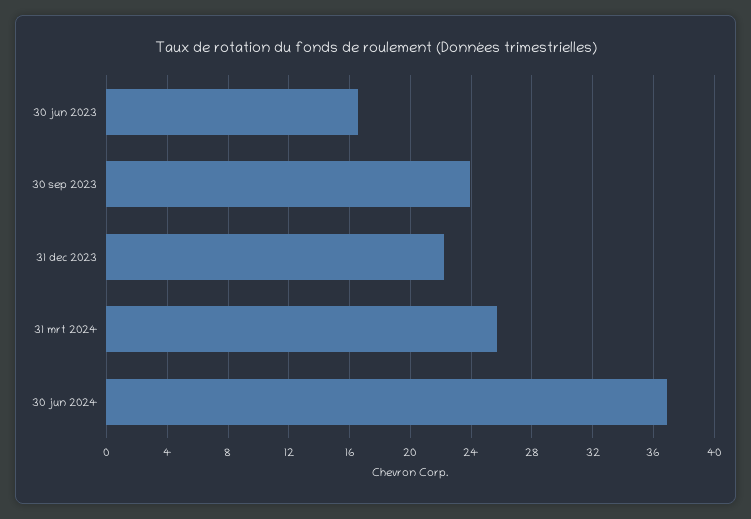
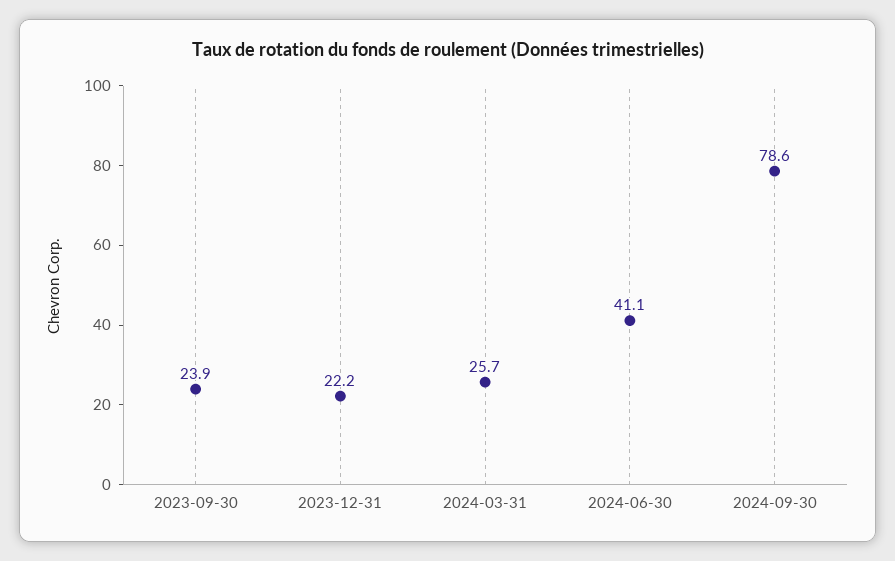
30 jun 2023: 16.5 -> none
30 jun 2024: 37 -> 41.1
2024-09-30: none -> 78.6

